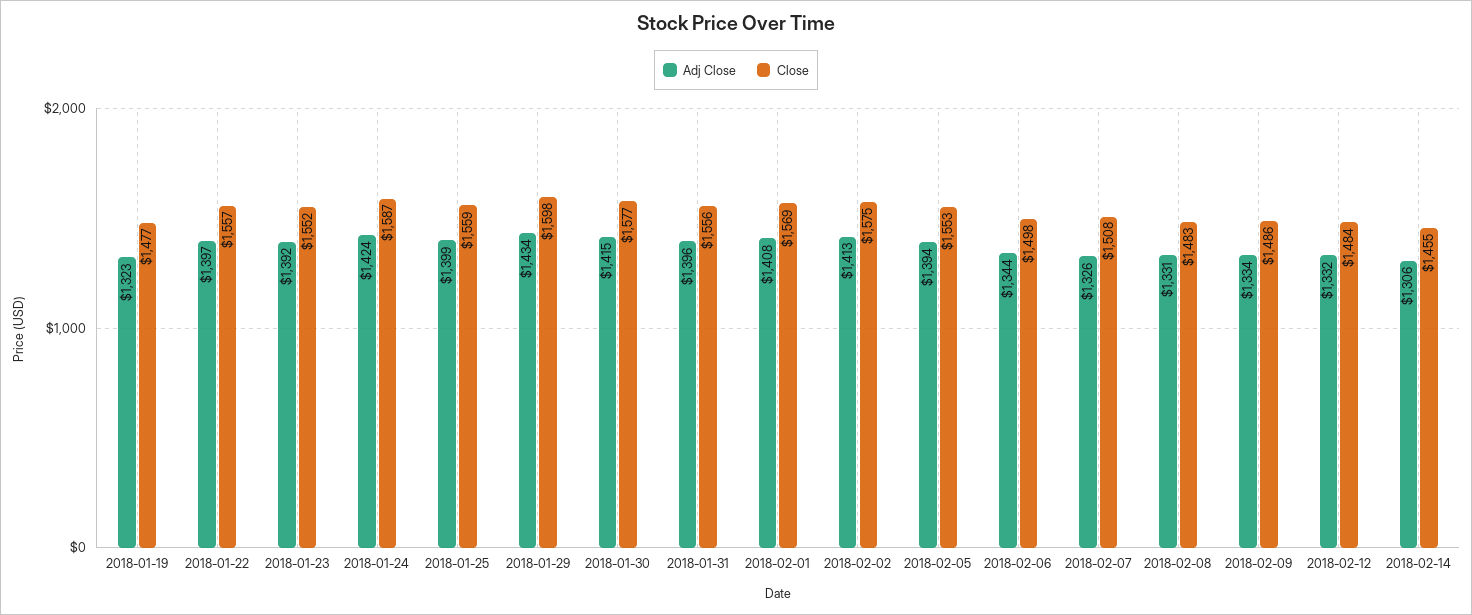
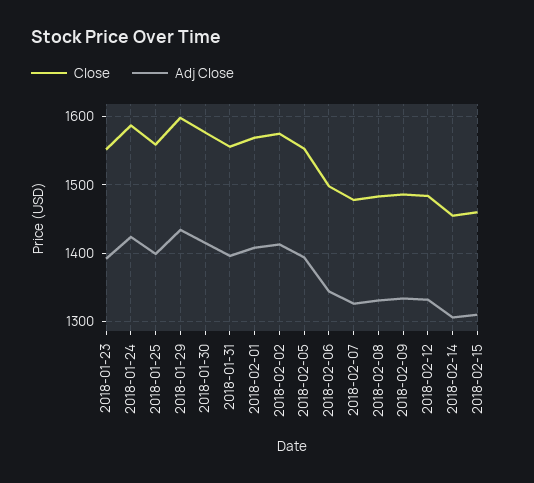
Adj Close, 2018-01-19: 1323 -> none
Close, 2018-01-19: 1477 -> none
Adj Close, 2018-01-22: 1397 -> none
Close, 2018-01-22: 1557 -> none
Close, 2018-02-07: 1508 -> 1480
Close, 2018-02-15: none -> 1460
Adj Close, 2018-02-15: none -> 1310

